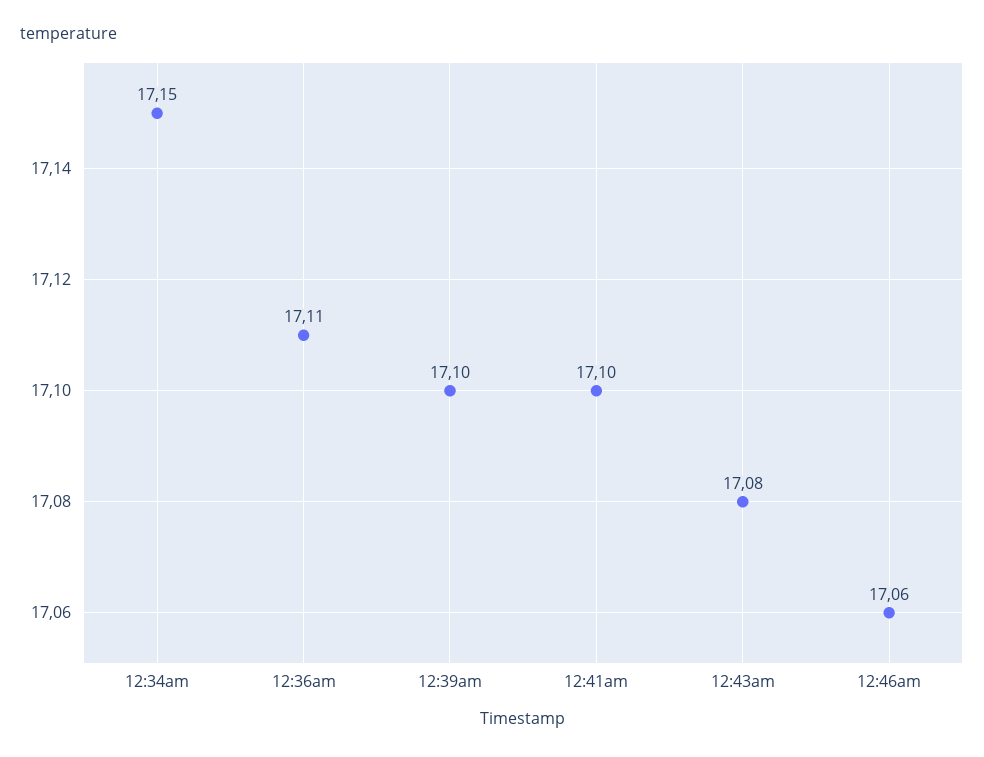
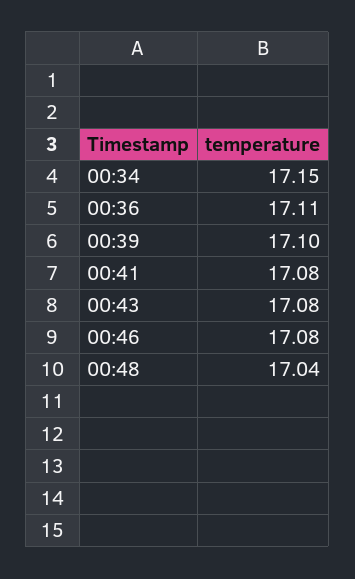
12:41am: 17.1 -> 17.08
12:46am: 17.06 -> 17.08
00:48: none -> 17.04

